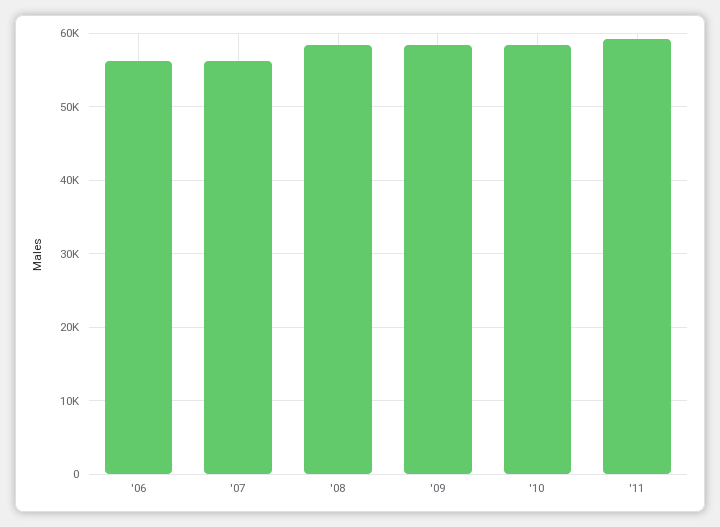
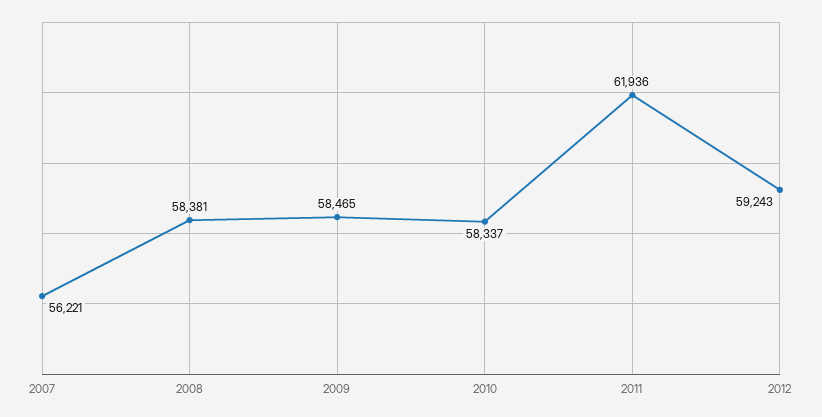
'06: 56000 -> none
'11: 59000 -> 61936
2012: none -> 59243

